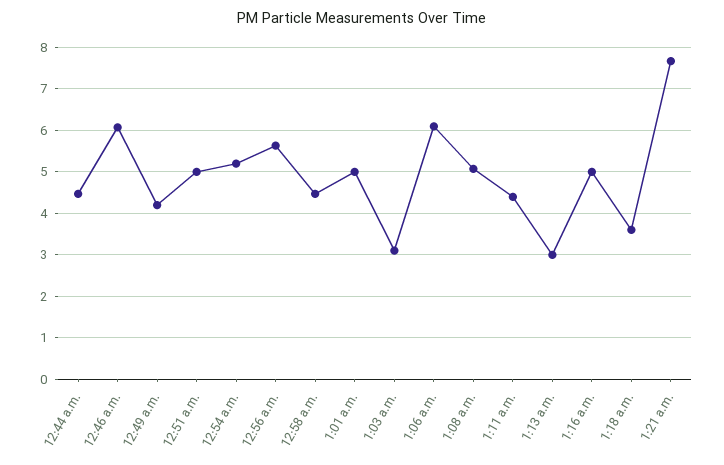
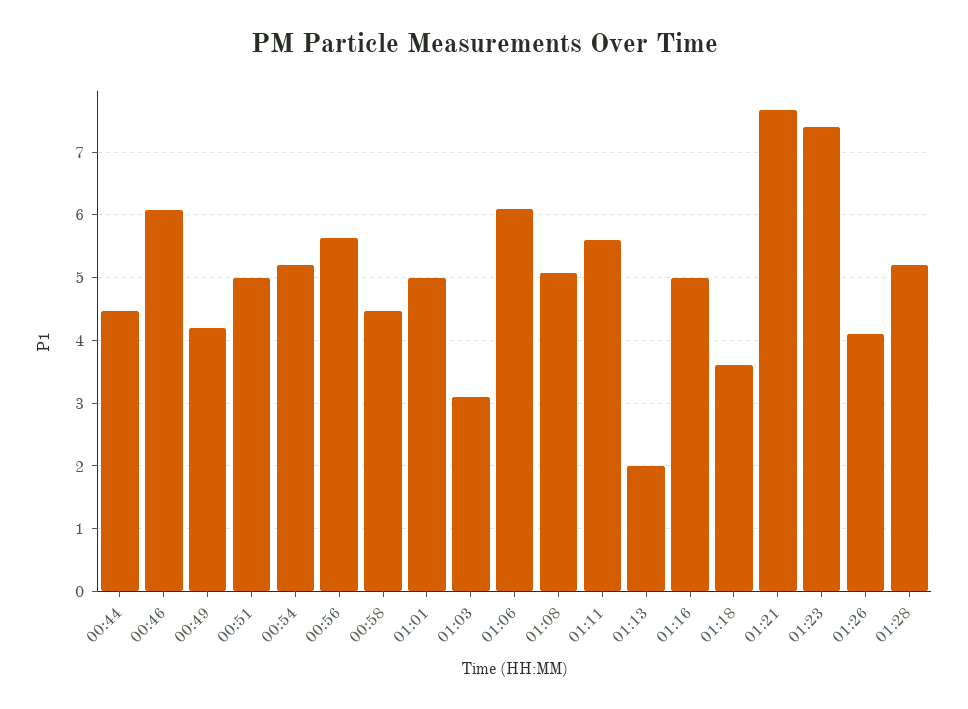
1:11 a.m.: 4.4 -> 5.6
1:13 a.m.: 3 -> 2
01:23: none -> 7.4
01:26: none -> 4.1
01:28: none -> 5.2

